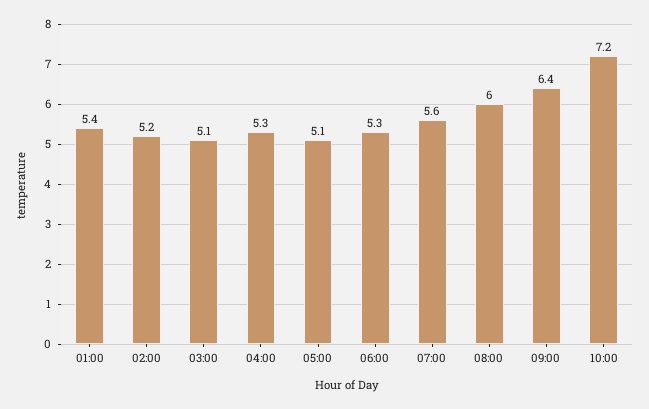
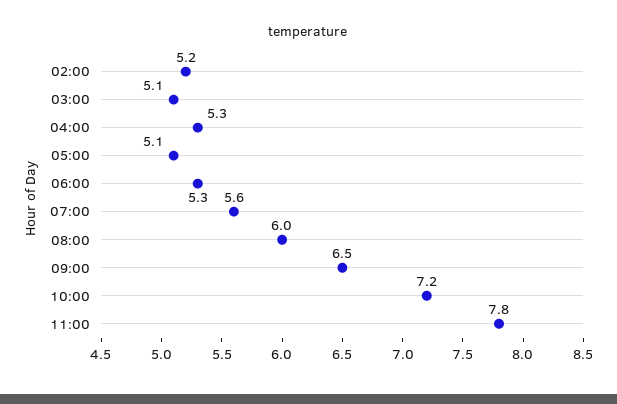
01:00: 5.4 -> none
09:00: 6.4 -> 6.5
11:00: none -> 7.8

